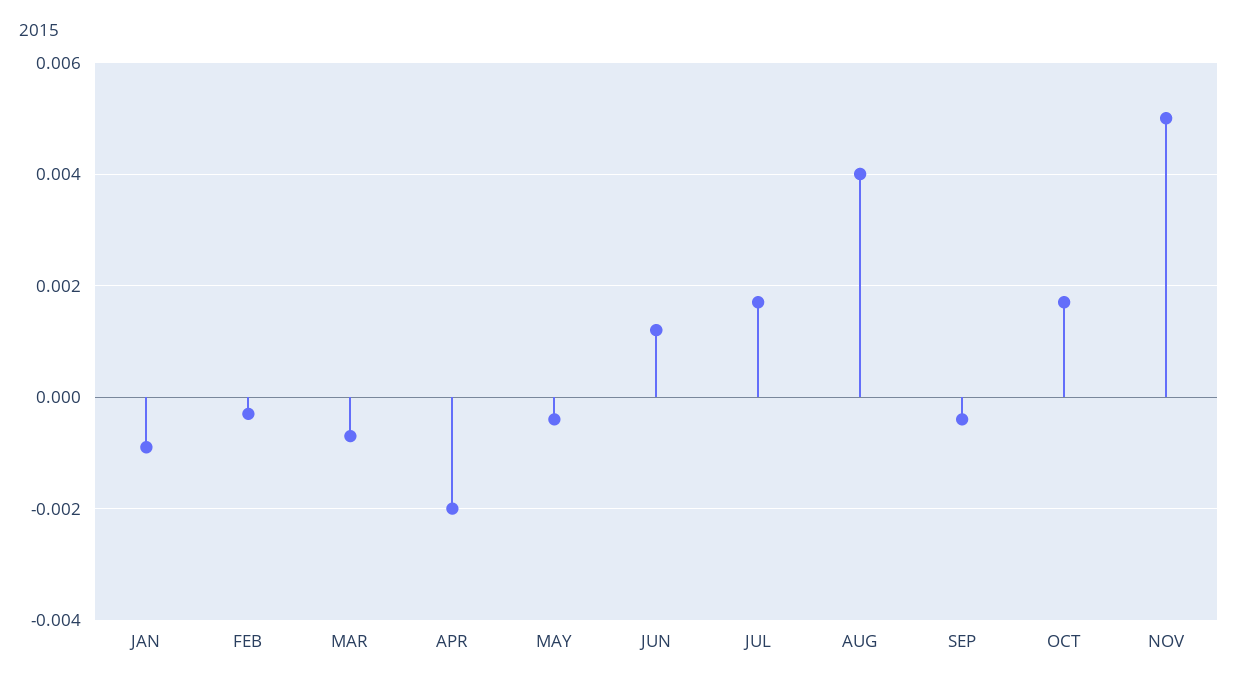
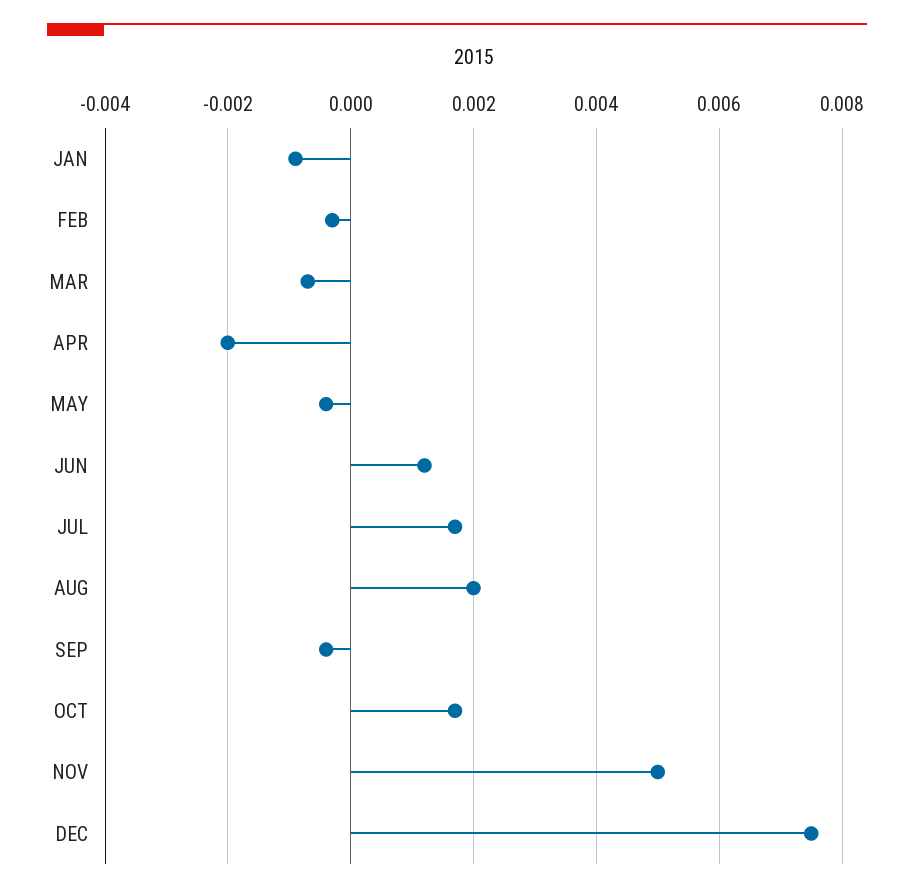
AUG: 0.004 -> 0.002
DEC: none -> 0.0075

